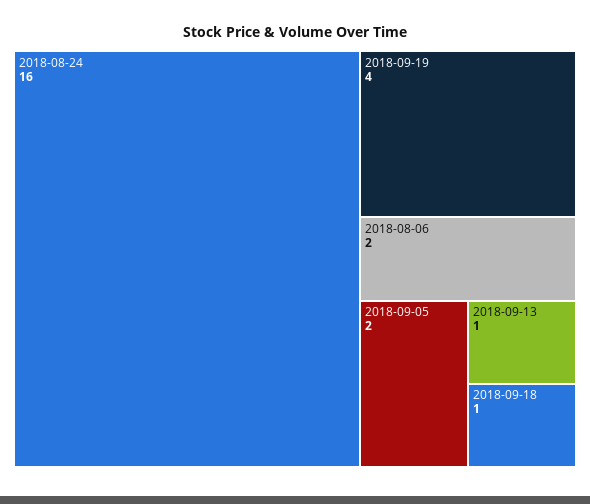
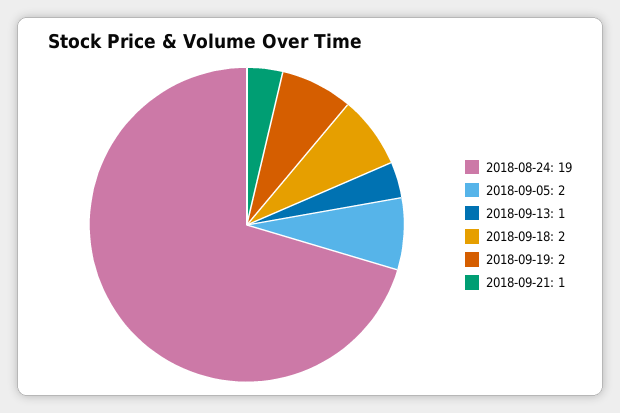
2018-08-24: 16 -> 19
2018-09-19: 4 -> 2
2018-08-06: 2 -> none
2018-09-18: 1 -> 2
2018-09-21: none -> 1

